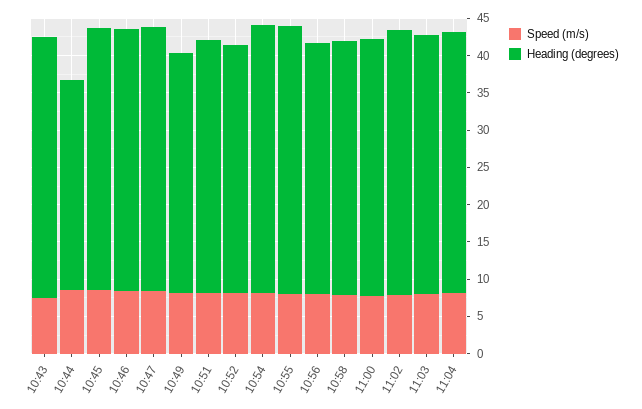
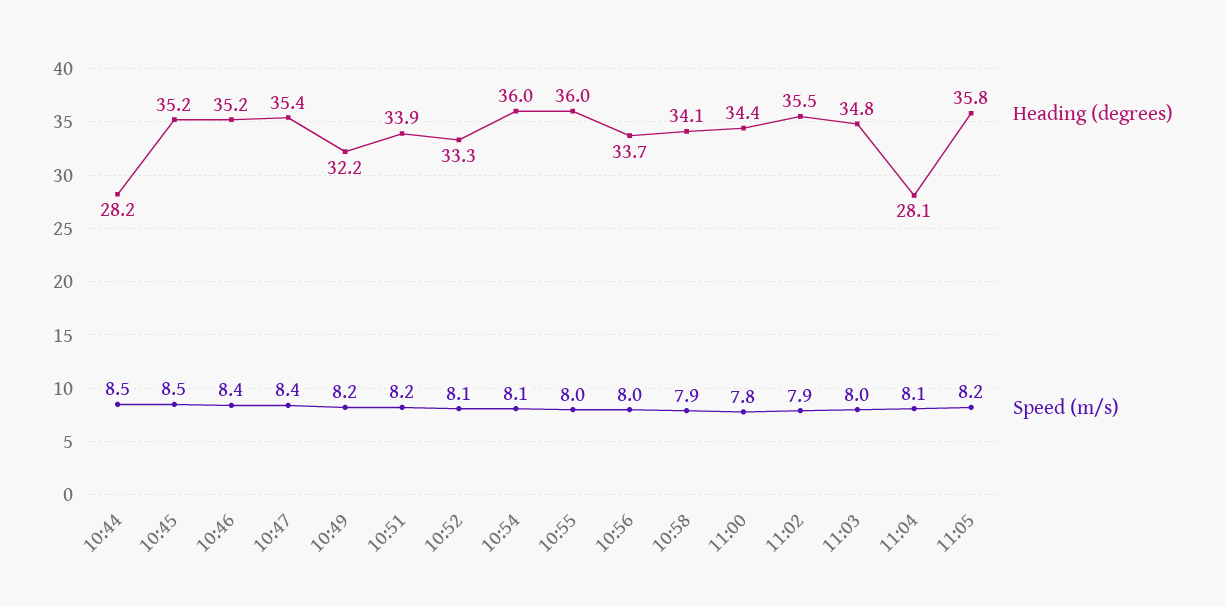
Speed (m/s), 10:43: 7.5 -> none
Heading (degrees), 10:43: 35 -> none
Heading (degrees), 11:04: 35 -> 28.1
Heading (degrees), 11:05: none -> 35.8
Speed (m/s), 11:05: none -> 8.2

